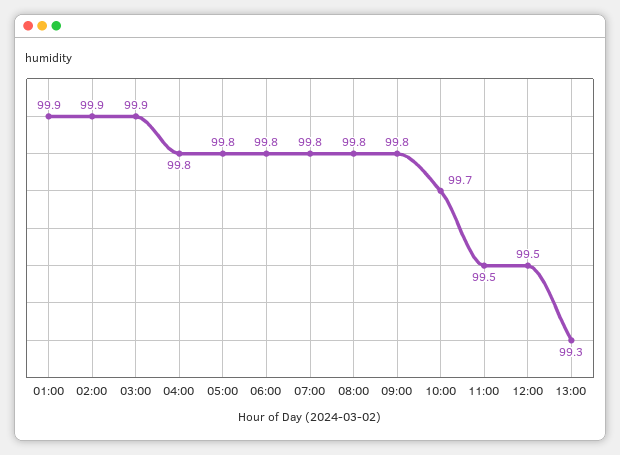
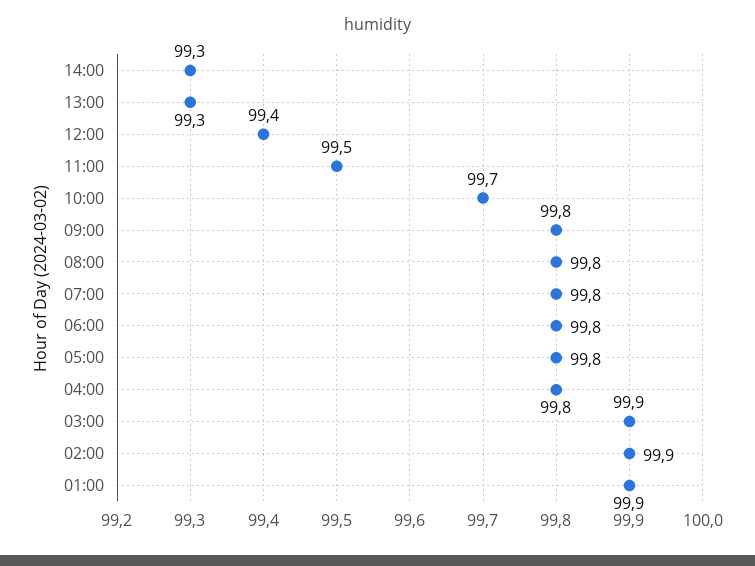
12:00: 99.5 -> 99.4
14:00: none -> 99.3

